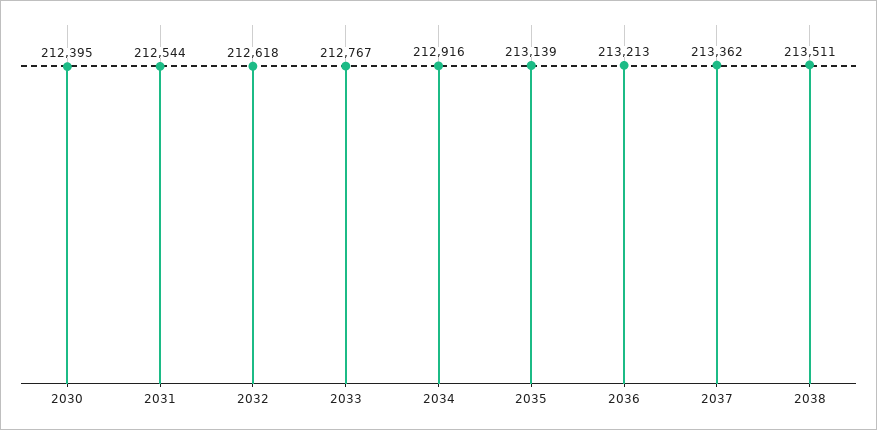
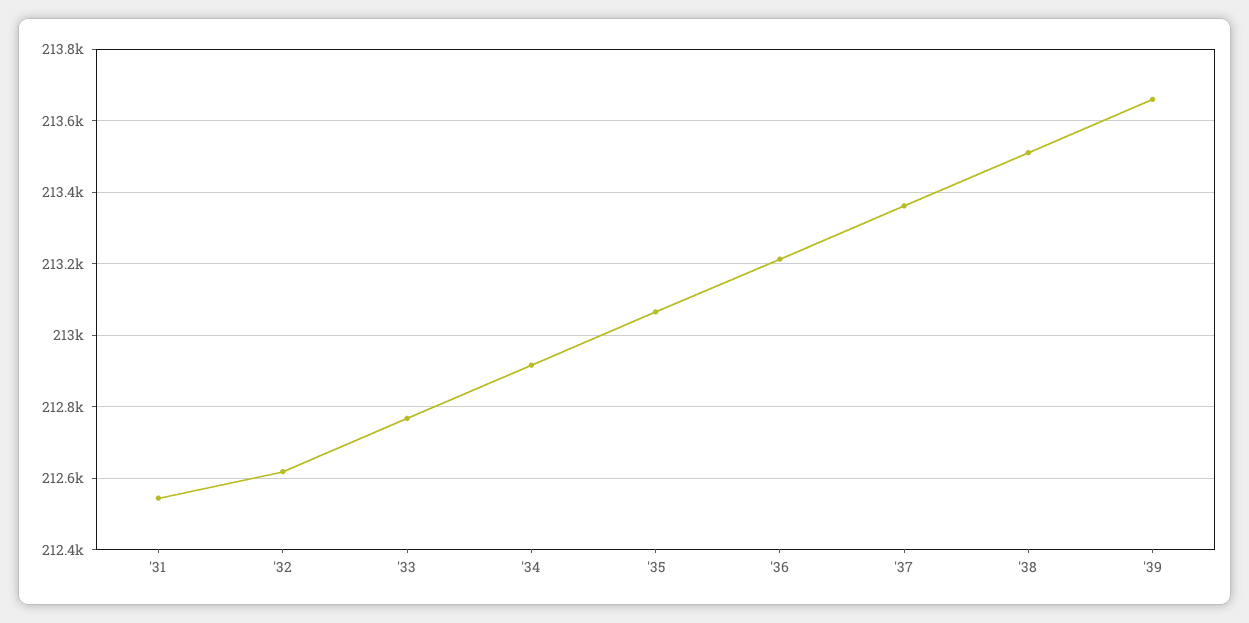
2030: 212395 -> none
2035: 213139 -> 213060
'39: none -> 213660

